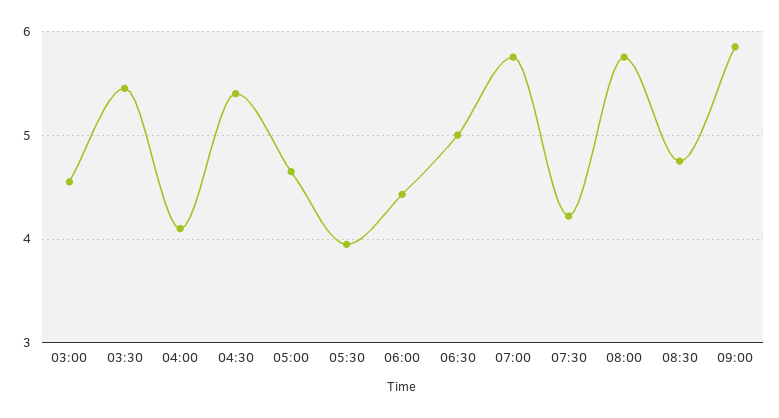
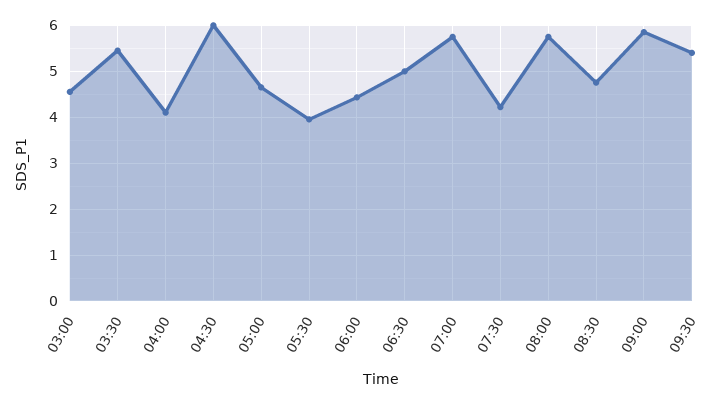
04:30: 5.4 -> 6
09:30: none -> 5.4

